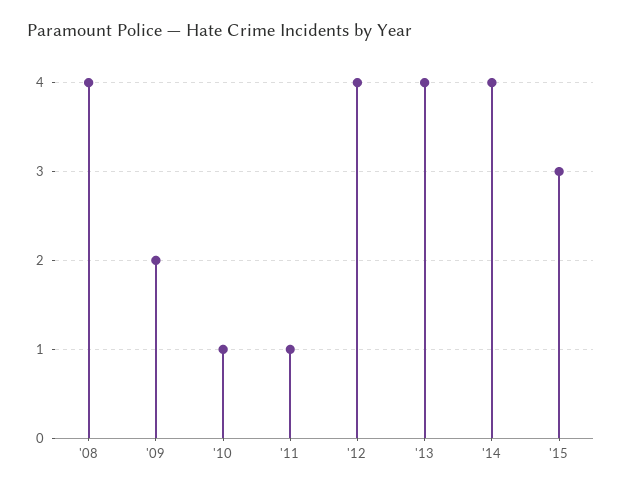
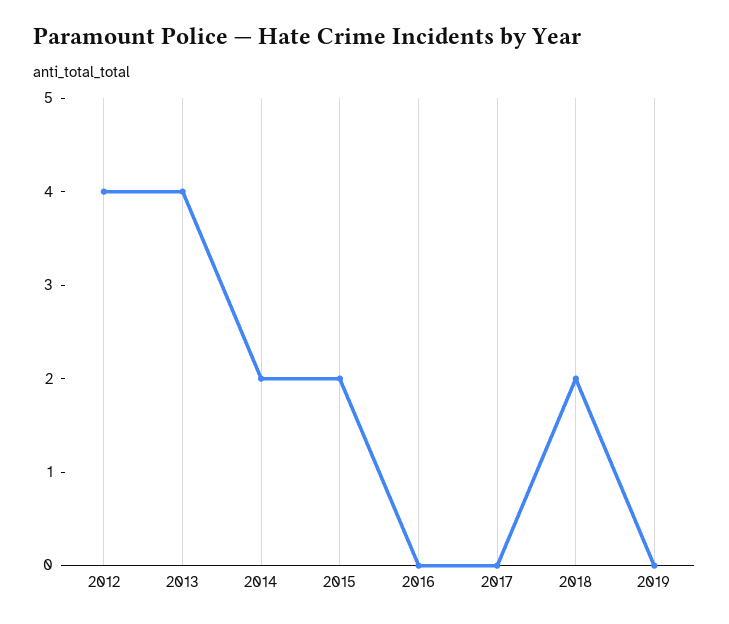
'08: 4 -> none
'09: 2 -> none
'10: 1 -> none
'11: 1 -> none
'14: 4 -> 2
'15: 3 -> 2
2016: none -> 0
2017: none -> 0
2018: none -> 2
2019: none -> 0

